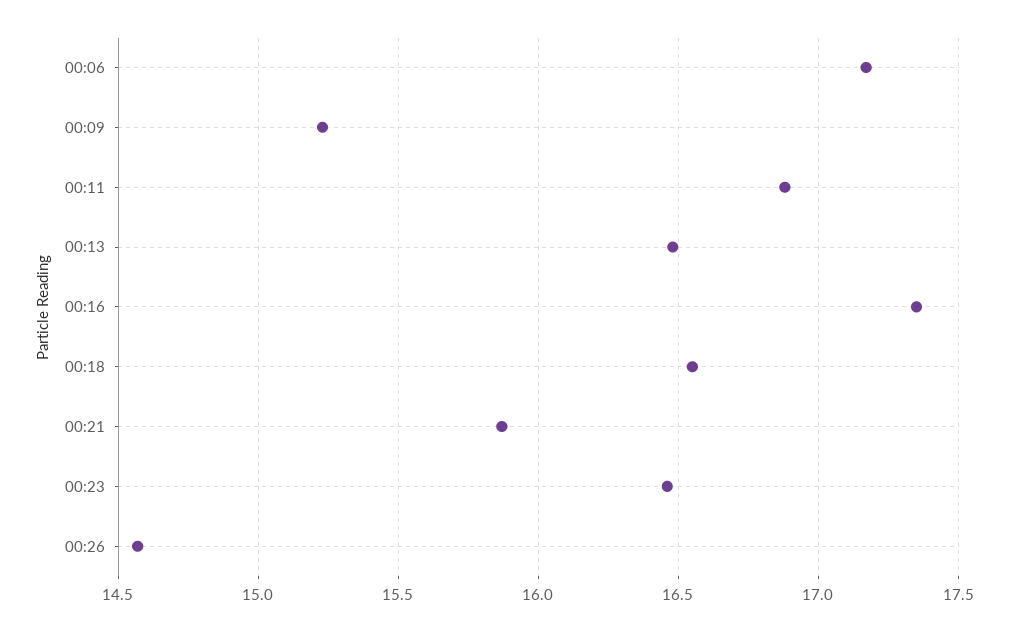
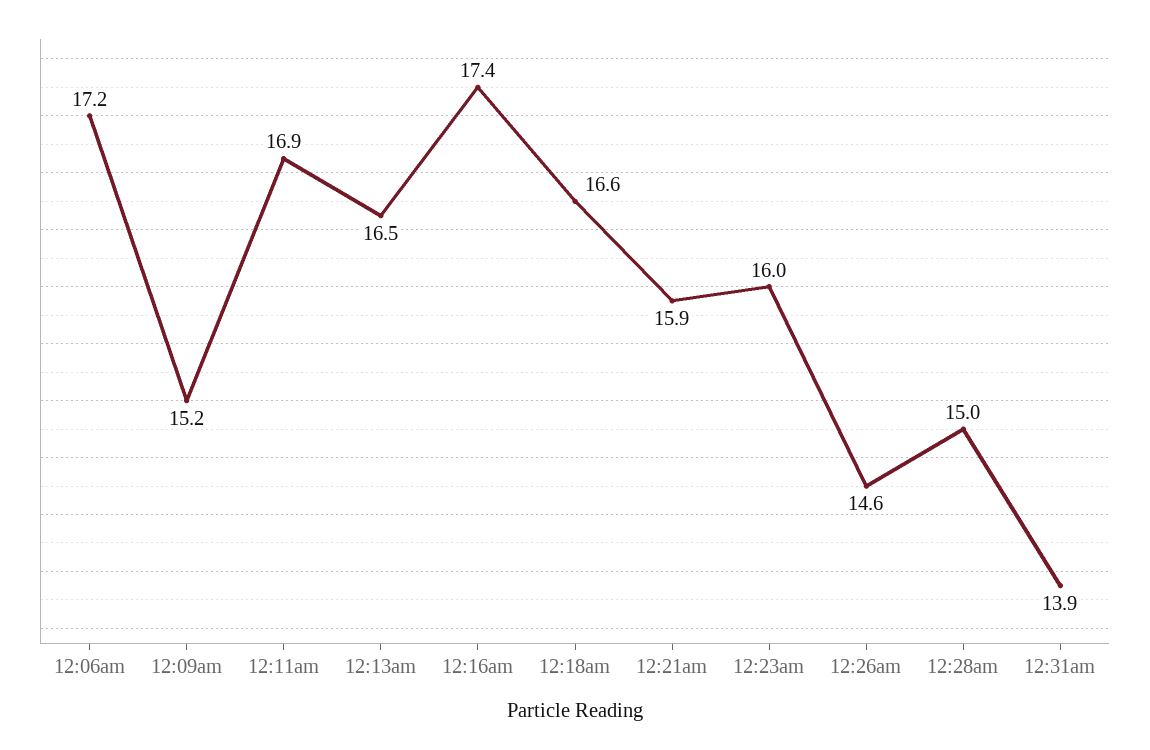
00:23: 16.45 -> 16
12:28am: none -> 15
12:31am: none -> 13.9

